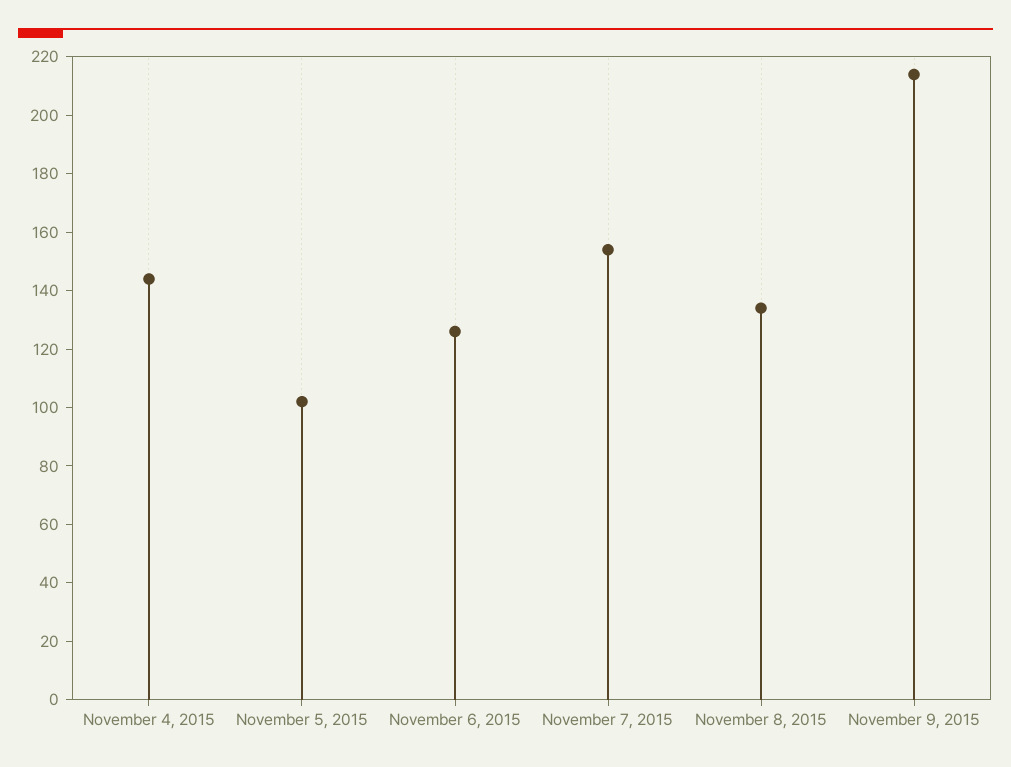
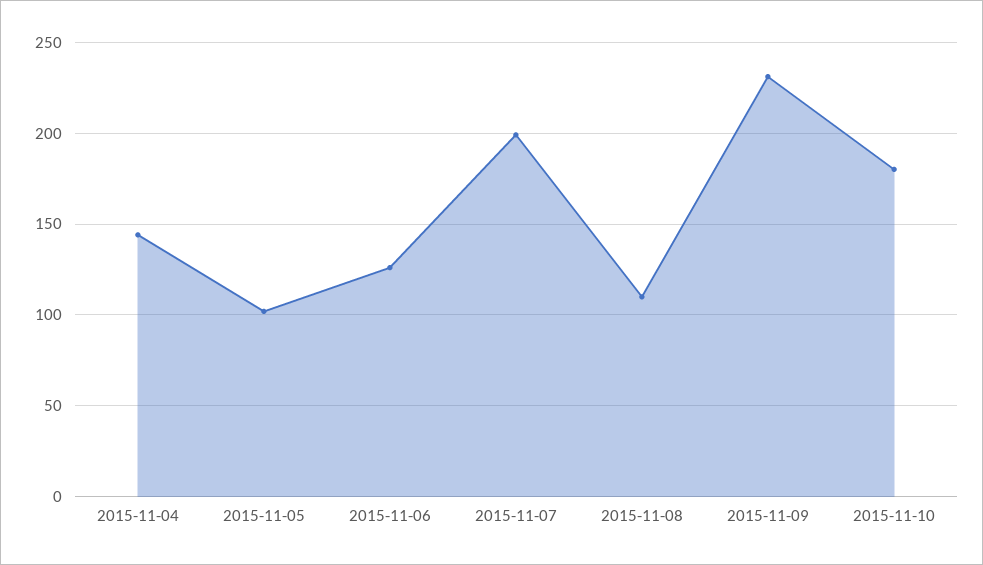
November 7, 2015: 155 -> 200
November 8, 2015: 135 -> 110
November 9, 2015: 215 -> 230
2015-11-10: none -> 180

